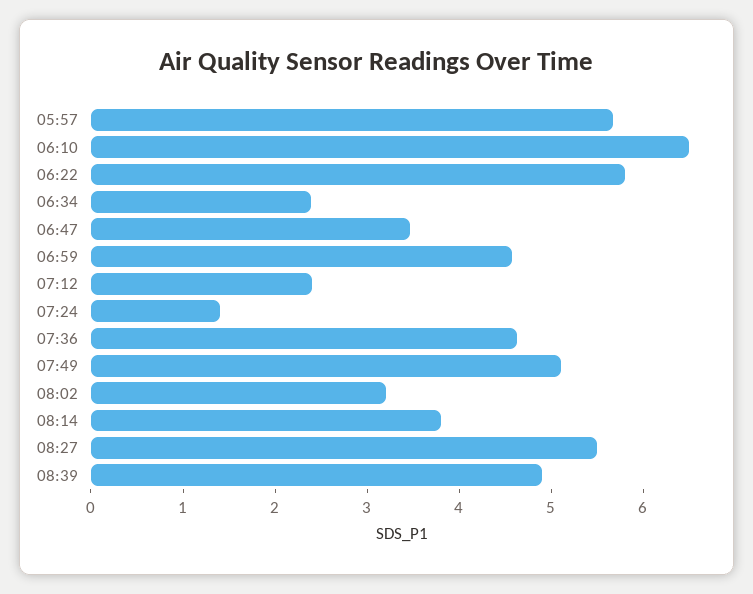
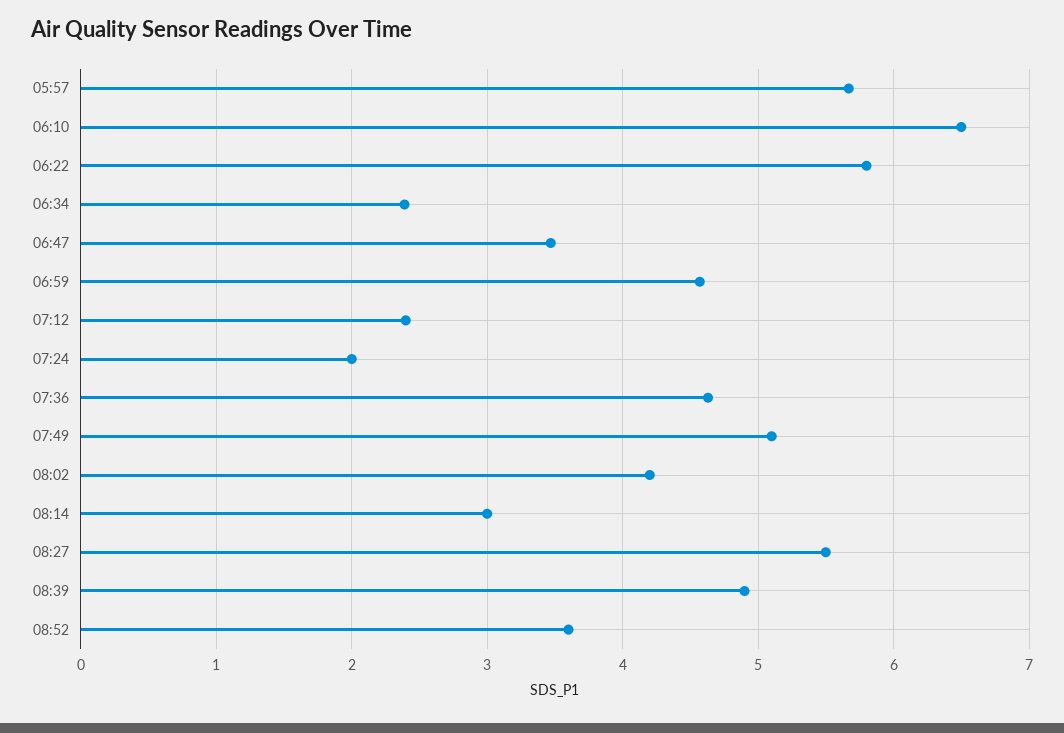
07:24: 1.4 -> 2
08:02: 3.2 -> 4.2
08:14: 3.8 -> 3
08:52: none -> 3.6

